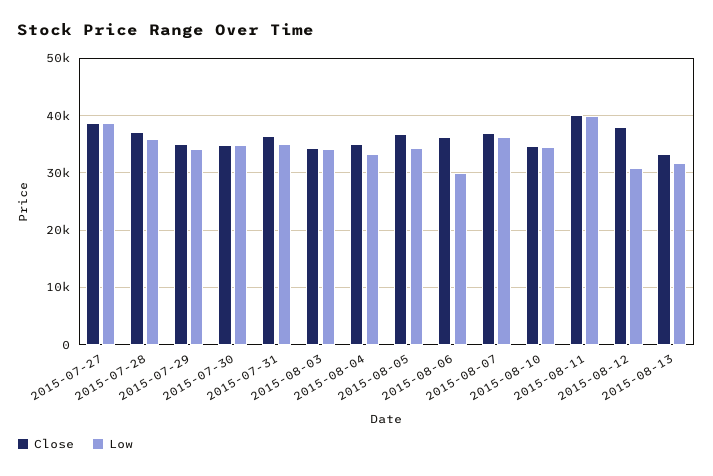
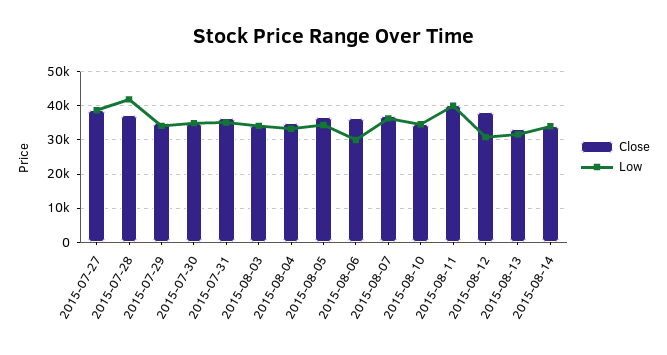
Low, 2015-07-28: 36000 -> 42000
Close, 2015-08-14: none -> 34000
Low, 2015-08-14: none -> 34000

